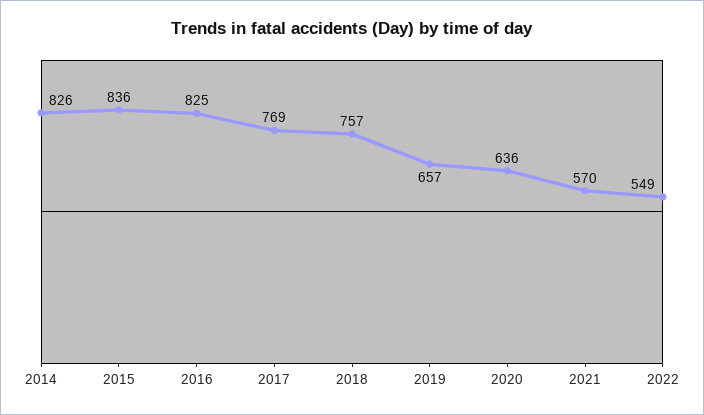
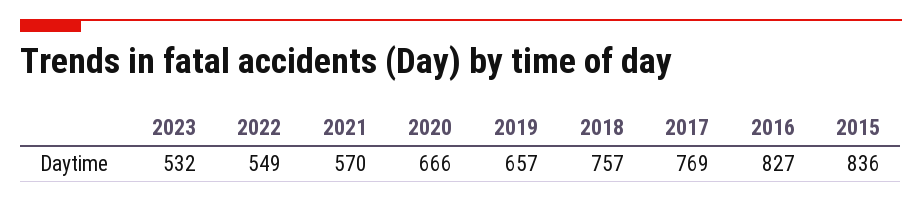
2014: 826 -> none
2016: 825 -> 827
2020: 636 -> 666
2023: none -> 532

